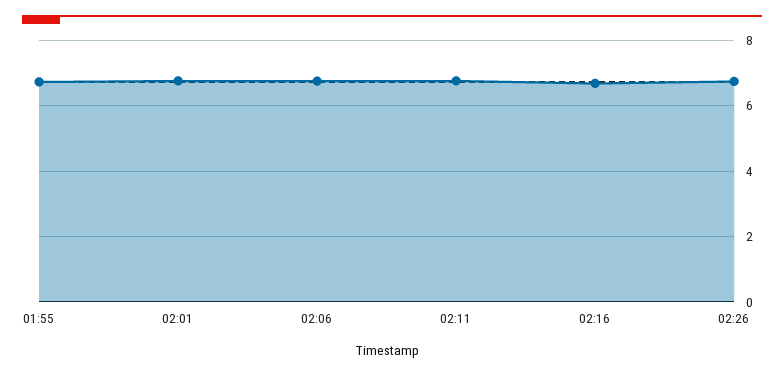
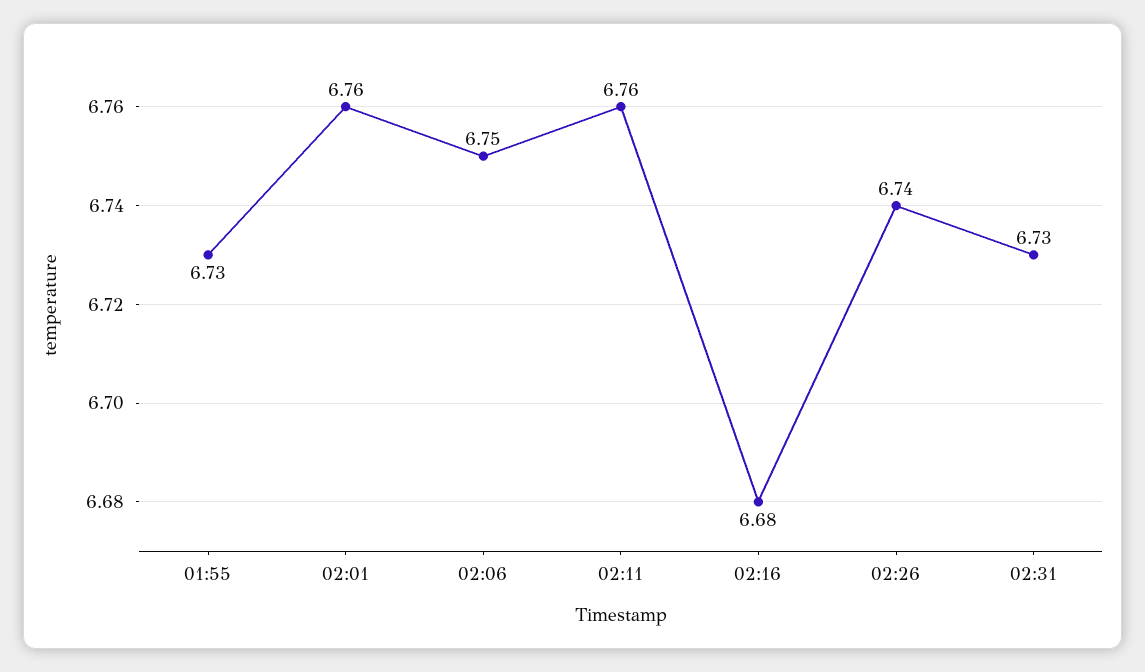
02:31: none -> 6.73

